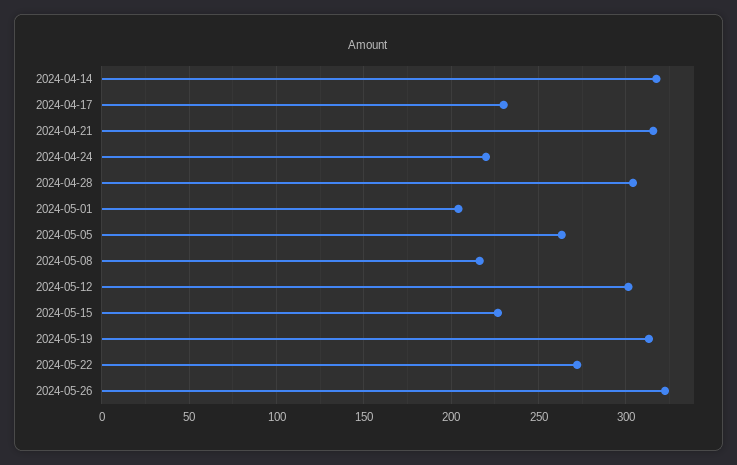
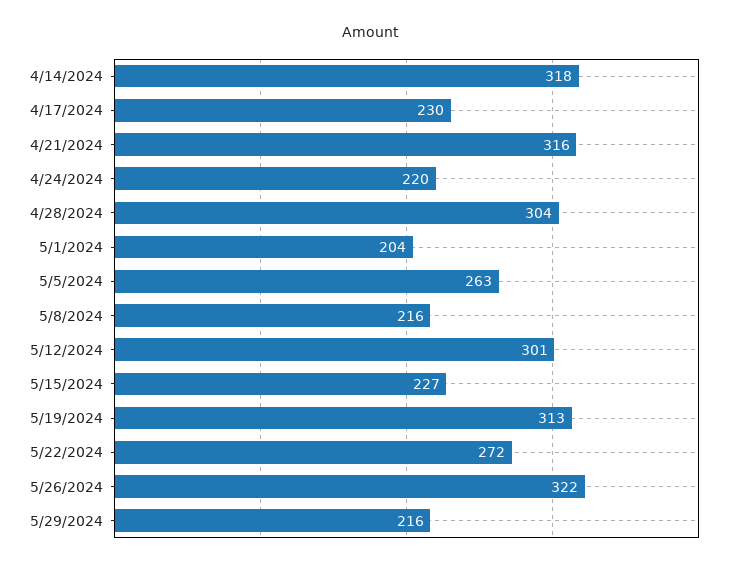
5/29/2024: none -> 216

